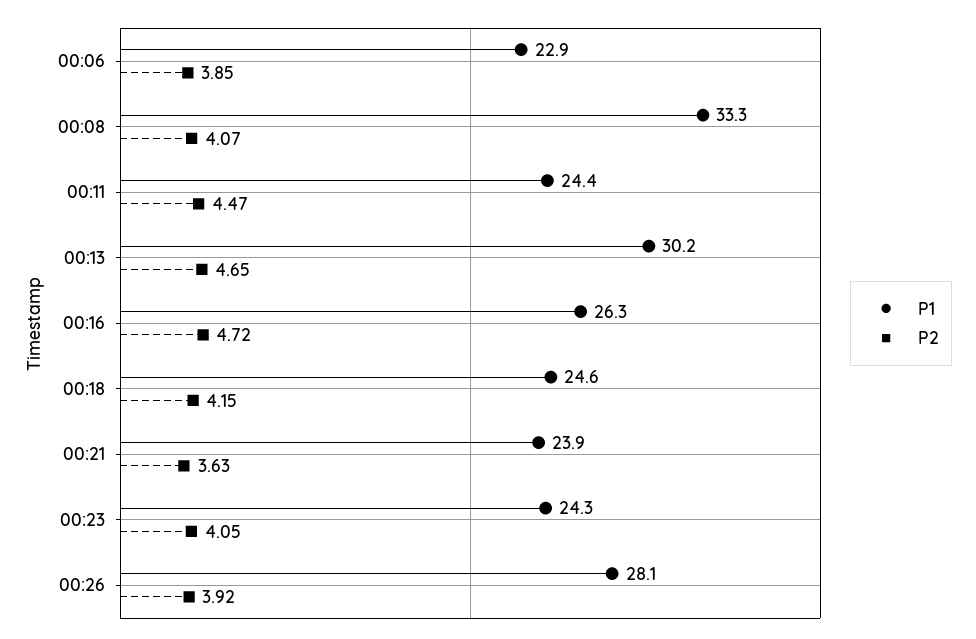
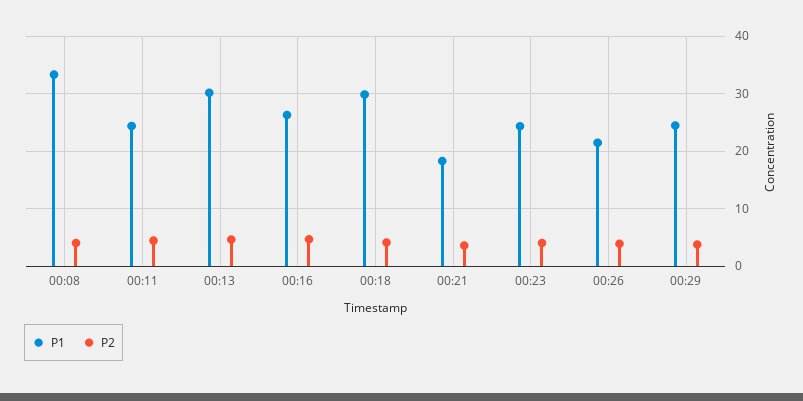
P1, 00:06: 22.9 -> none
P2, 00:06: 3.85 -> none
P1, 00:18: 24.6 -> 30
P1, 00:21: 23.9 -> 18
P1, 00:26: 28.1 -> 22
P1, 00:29: none -> 24
P2, 00:29: none -> 4

